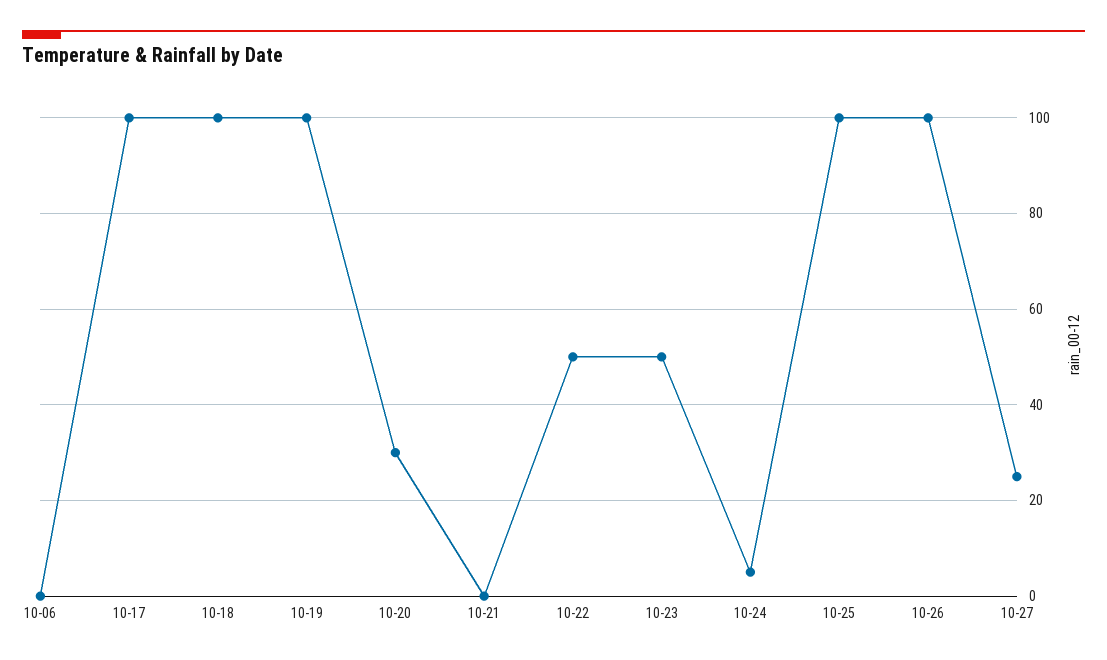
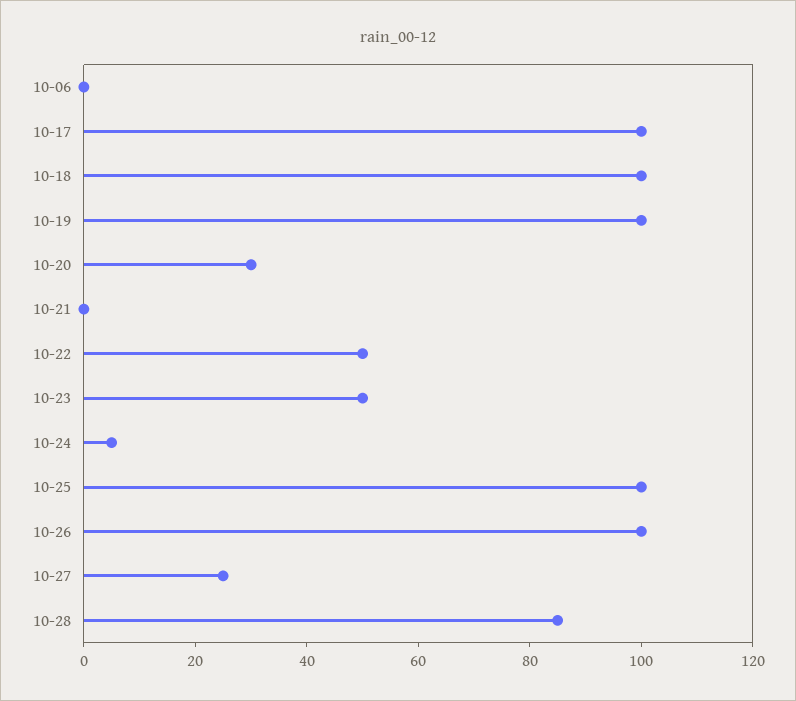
10-28: none -> 85

